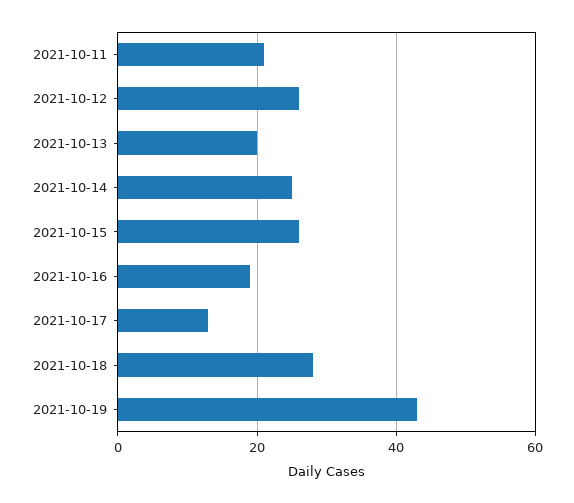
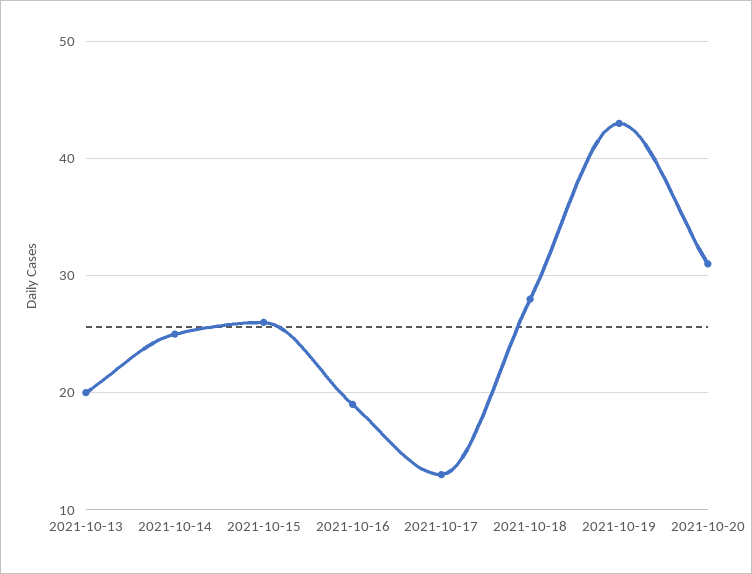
2021-10-11: 20 -> none
2021-10-12: 25 -> none
2021-10-20: none -> 31

